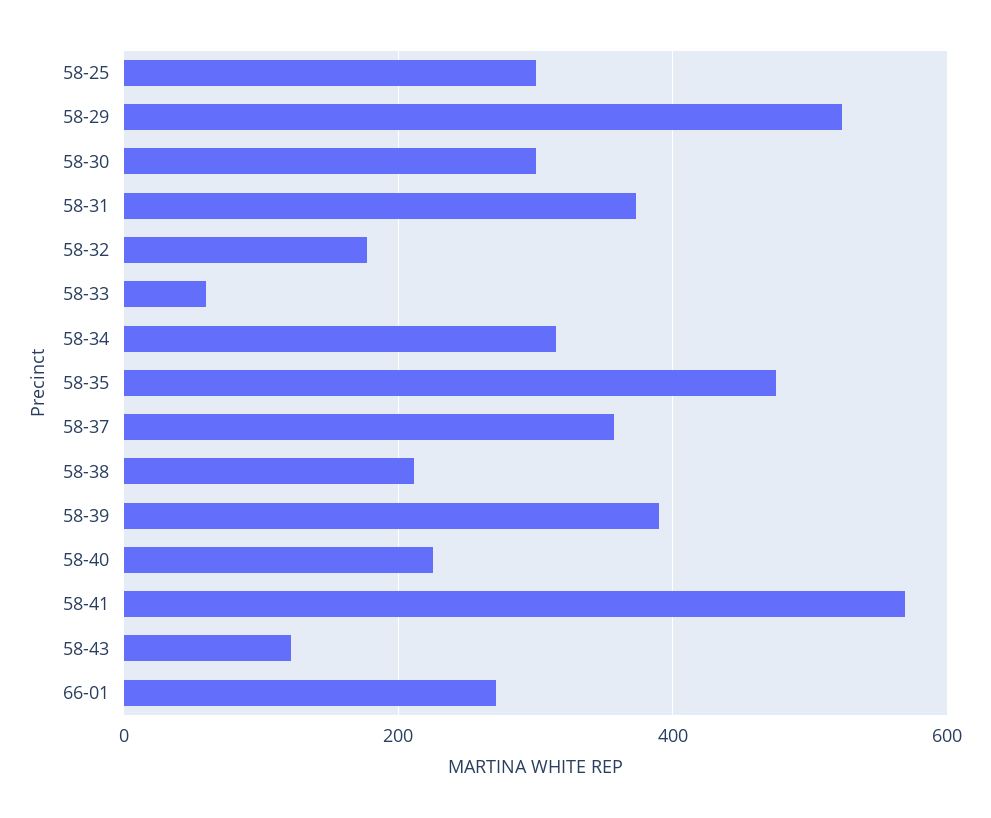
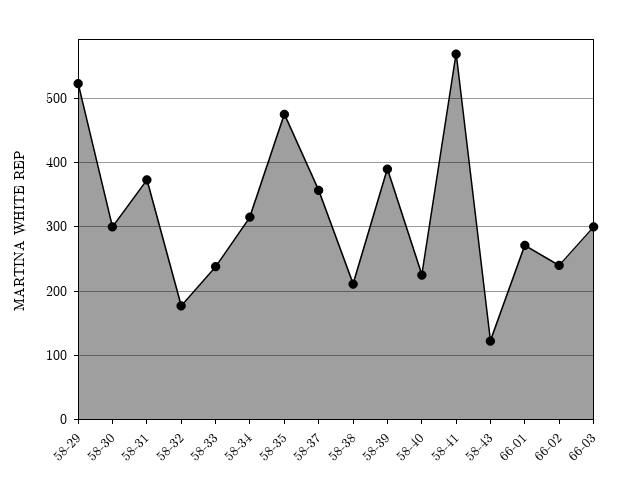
58-25: 300 -> none
58-33: 60 -> 240
66-02: none -> 240
66-03: none -> 300

